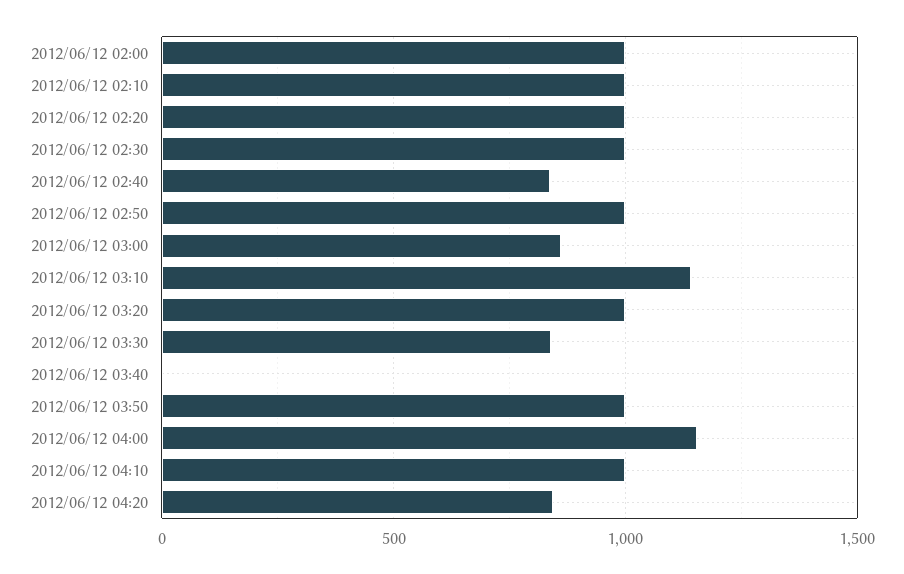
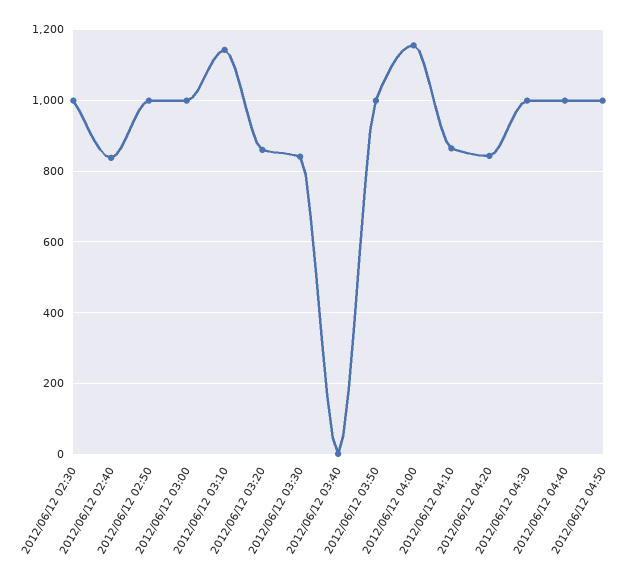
2012/06/12 02:00: 1000 -> none
2012/06/12 02:10: 1000 -> none
2012/06/12 02:20: 1000 -> none
2012/06/12 03:00: 850 -> 1000
2012/06/12 03:20: 1000 -> 860
2012/06/12 04:10: 1000 -> 860
2012/06/12 04:30: none -> 1000
2012/06/12 04:40: none -> 1000
2012/06/12 04:50: none -> 1000

